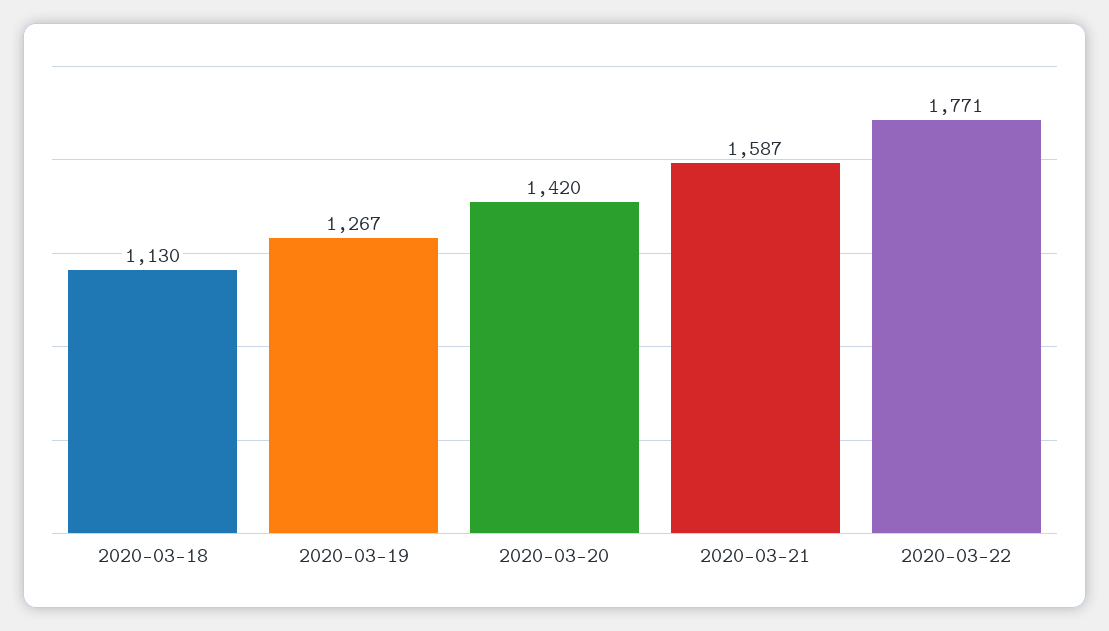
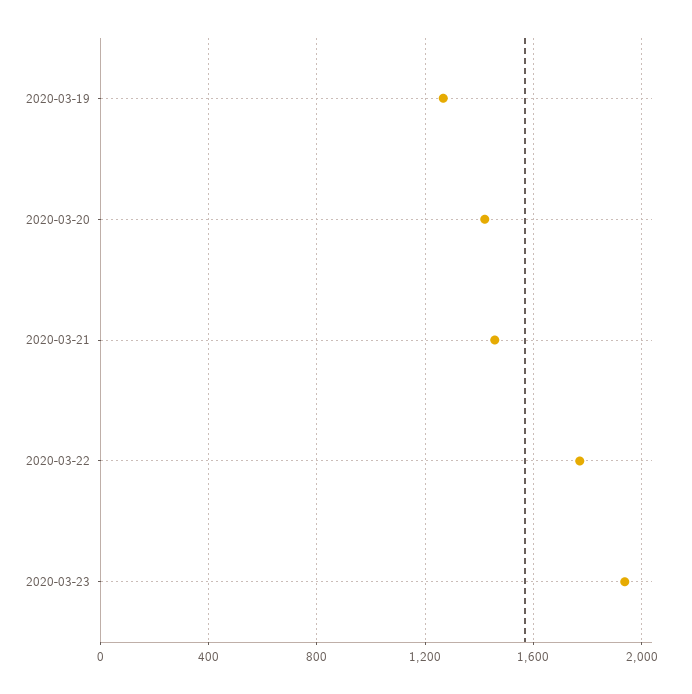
2020-03-18: 1130 -> none
2020-03-21: 1587 -> 1450
2020-03-23: none -> 1950

